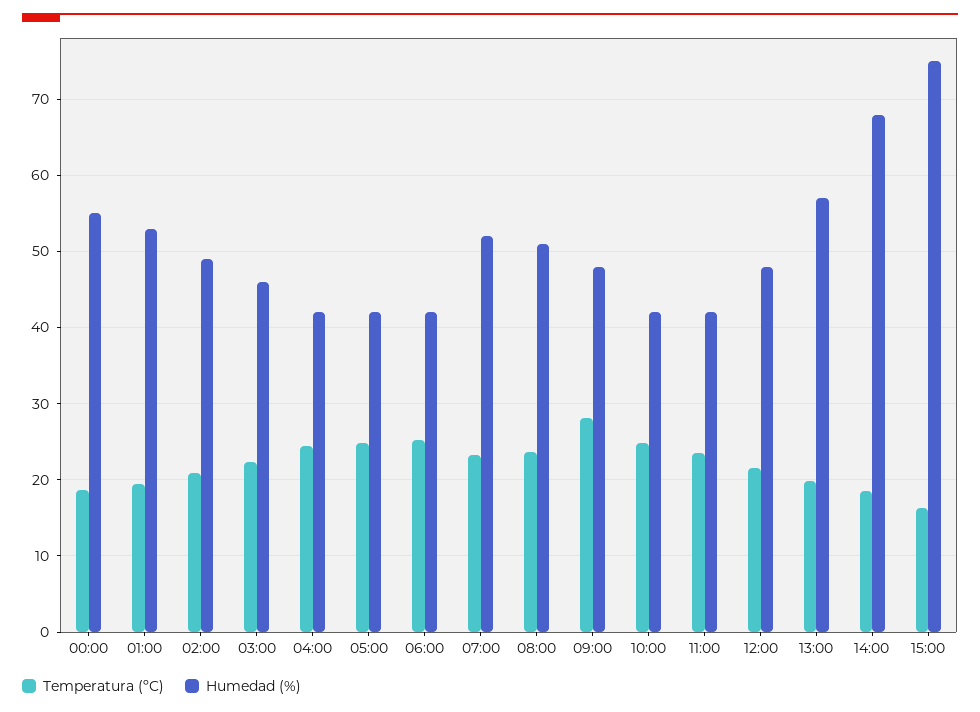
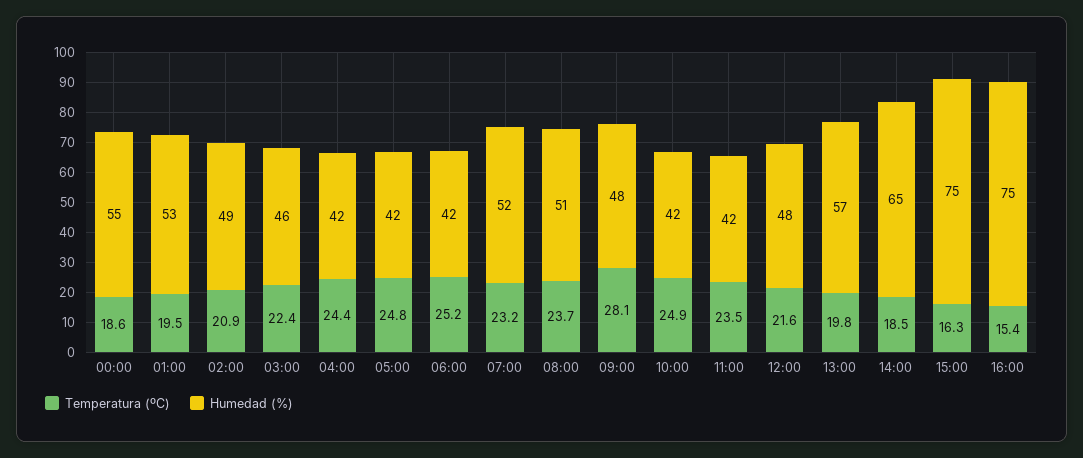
Humedad (%), 14:00: 68 -> 65
Temperatura (ºC), 16:00: none -> 15.4
Humedad (%), 16:00: none -> 75

